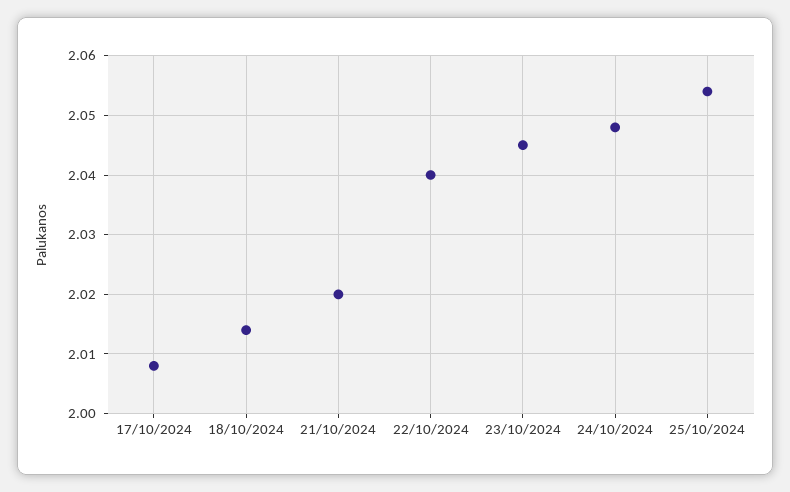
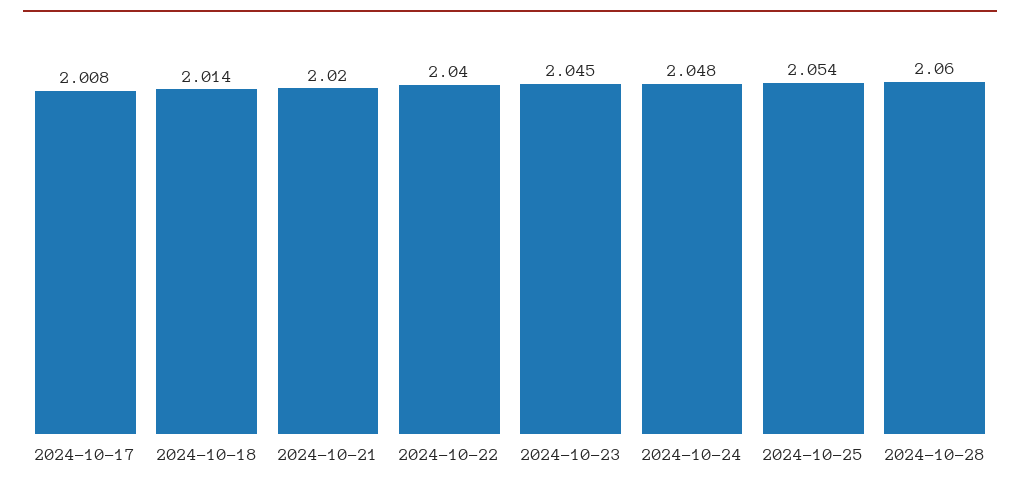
2024-10-28: none -> 2.06

